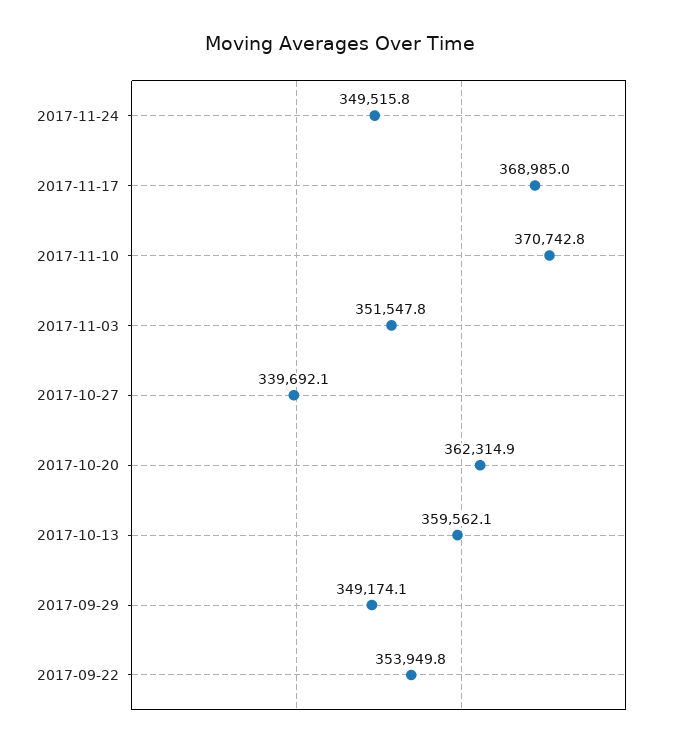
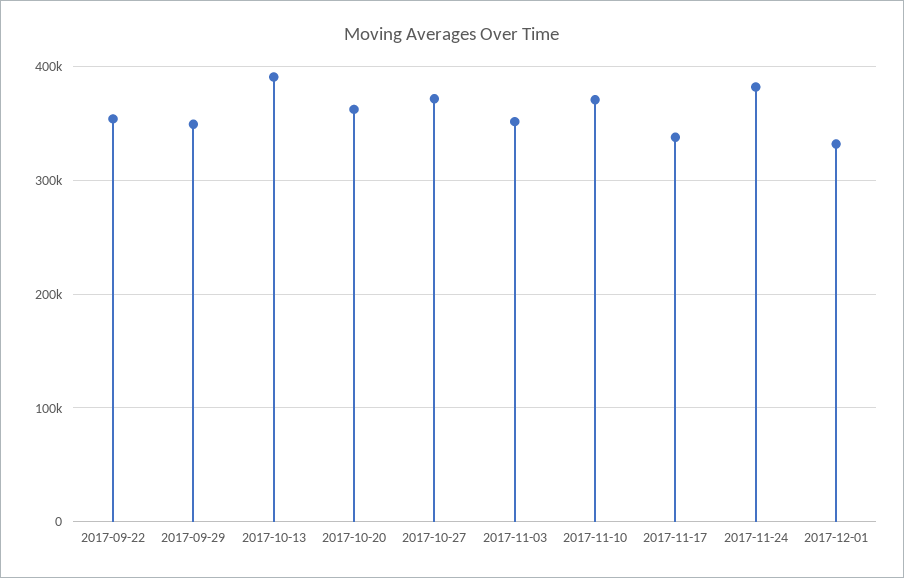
2017-11-24: 349515.8 -> 380000
2017-11-17: 368985 -> 340000
2017-10-27: 339692.1 -> 370000
2017-10-13: 359562.1 -> 390000
2017-12-01: none -> 330000

